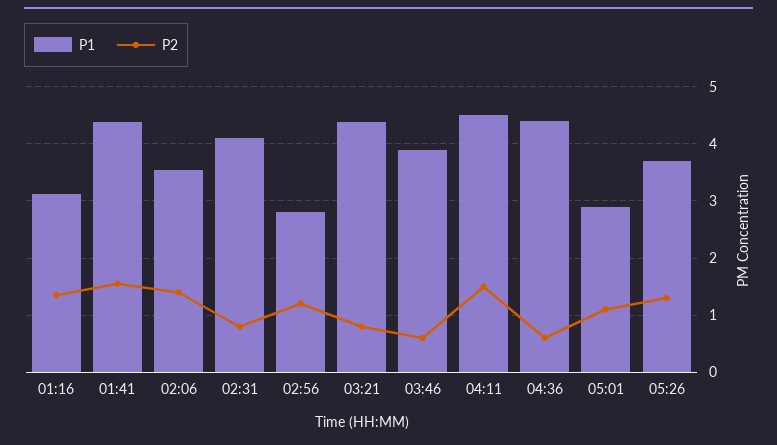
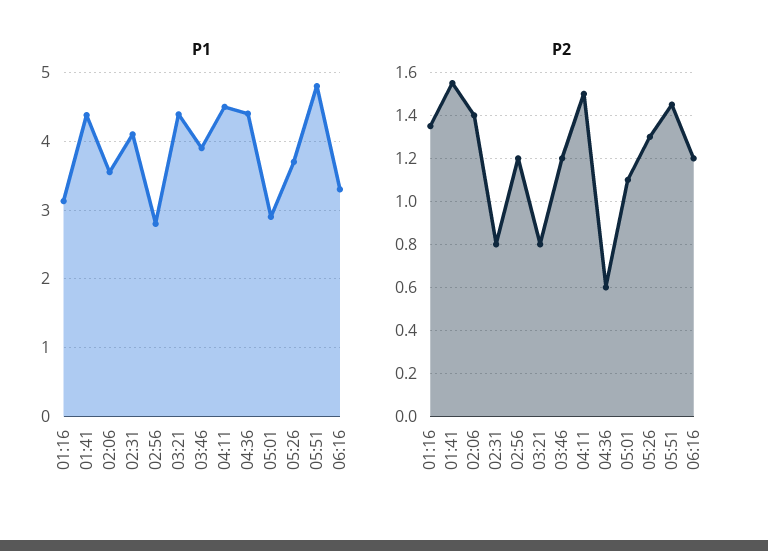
P2, 03:46: 0.6 -> 1.2
P1, 05:51: none -> 4.8
P1, 06:16: none -> 3.3
P2, 05:51: none -> 1.45
P2, 06:16: none -> 1.2

